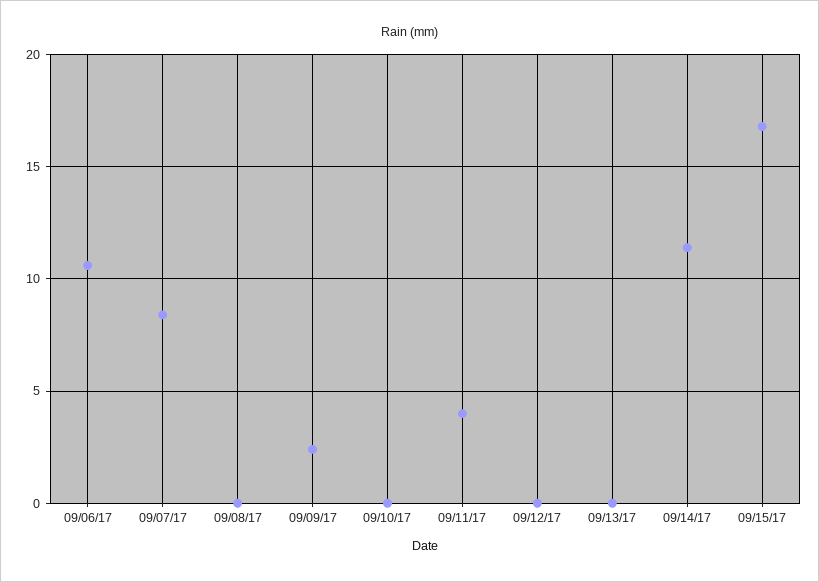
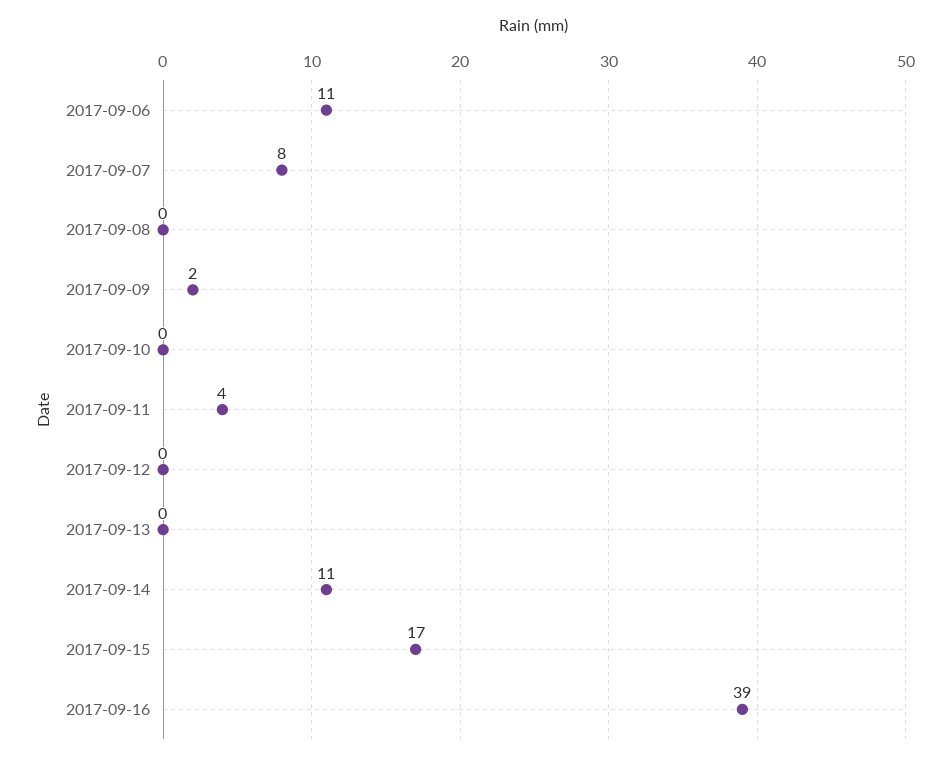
2017-09-16: none -> 39

